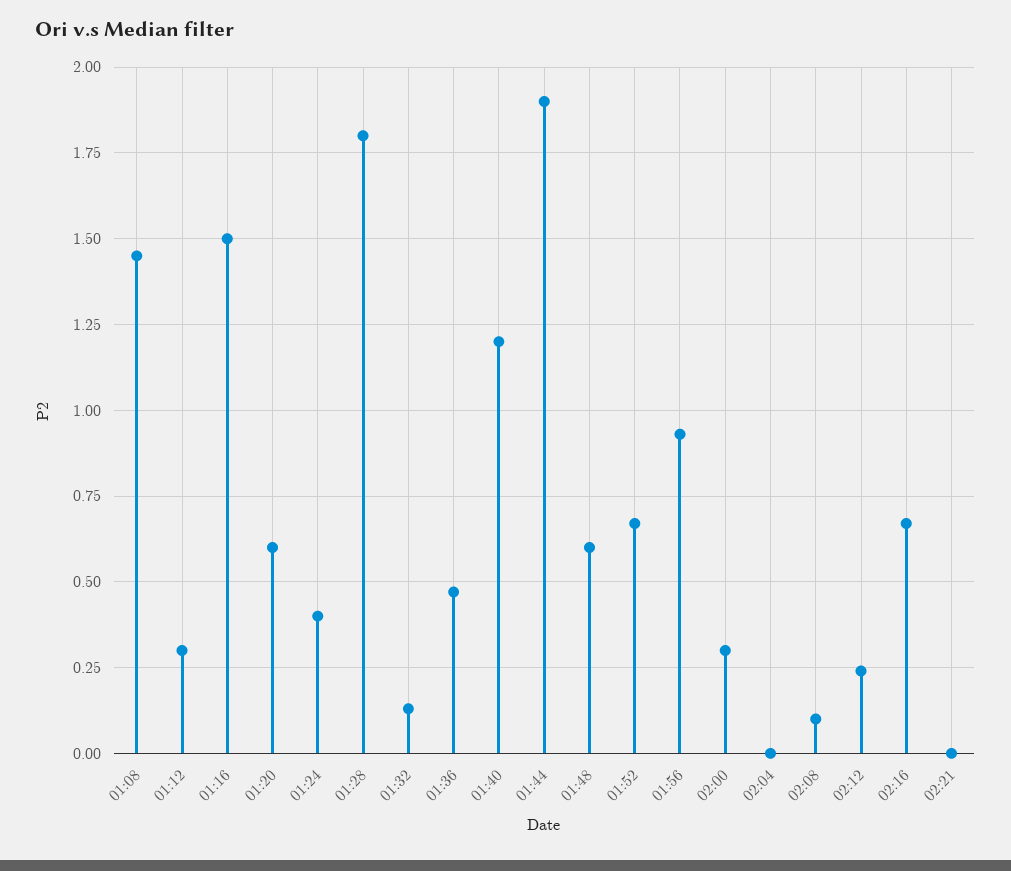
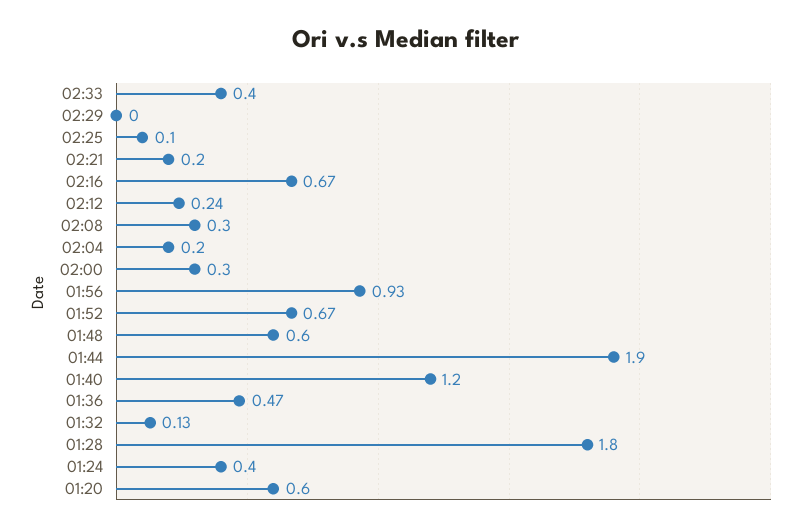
01:08: 1.45 -> none
01:12: 0.3 -> none
01:16: 1.5 -> none
02:04: 0 -> 0.2
02:08: 0.1 -> 0.3
02:21: 0 -> 0.2
02:33: none -> 0.4
02:29: none -> 0
02:25: none -> 0.1

